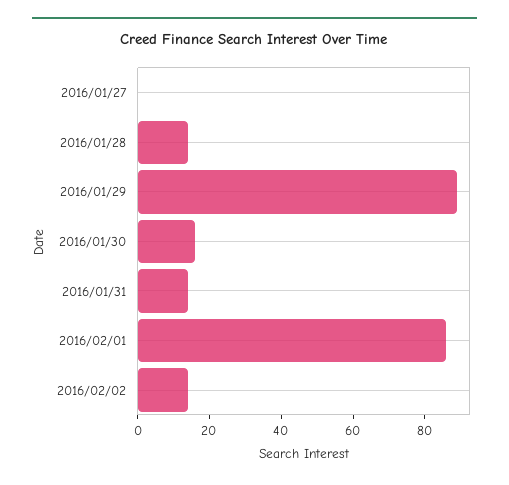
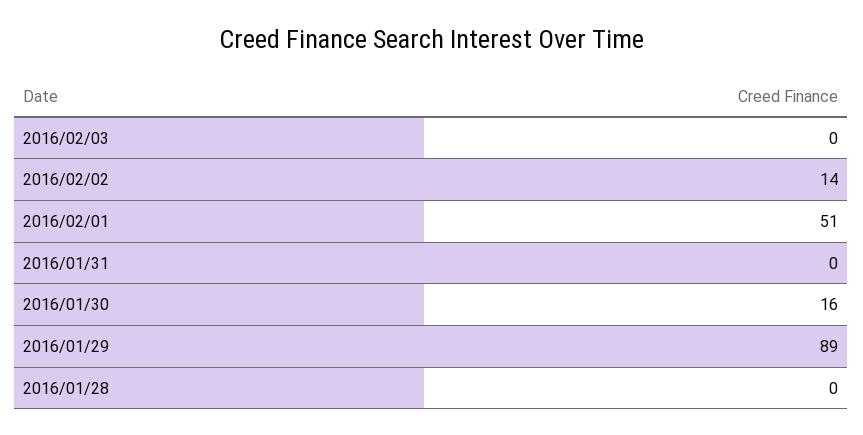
2016/01/27: 0 -> none
2016/01/28: 15 -> 0
2016/01/31: 15 -> 0
2016/02/01: 85 -> 51
2016/02/03: none -> 0

